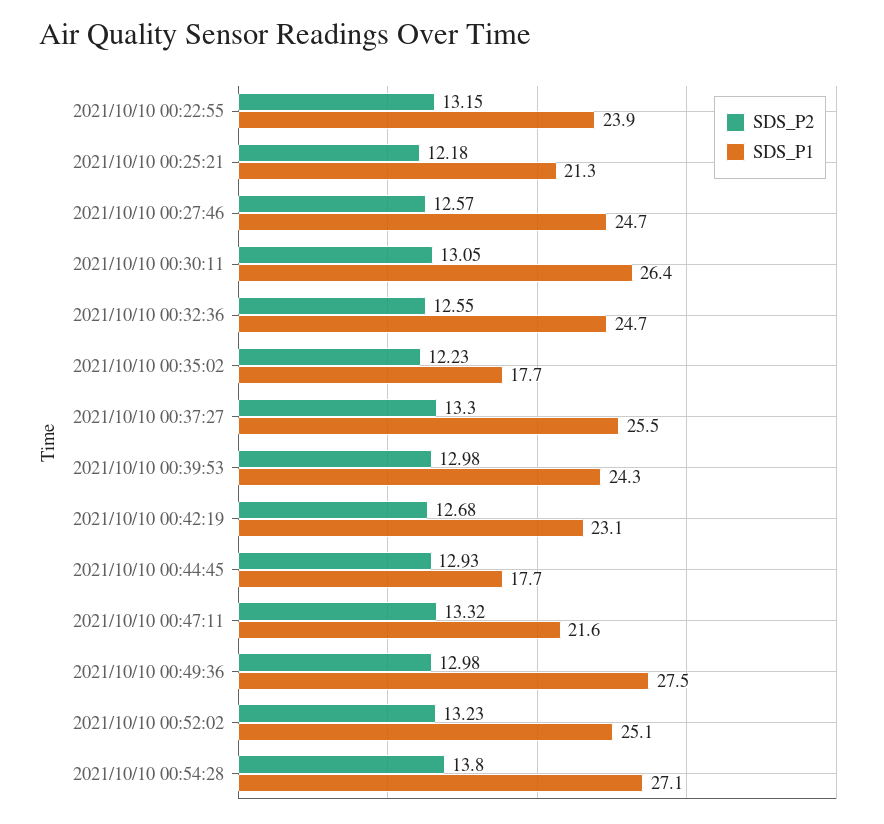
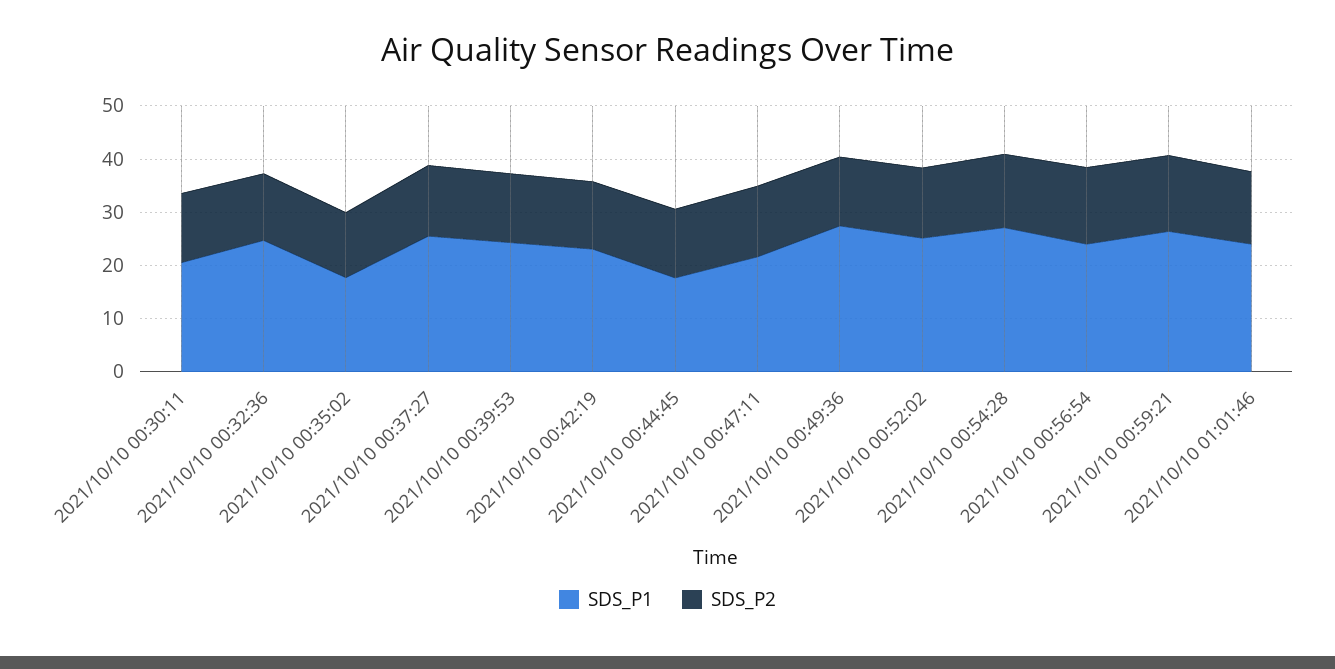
SDS_P2, 2021/10/10 00:22:55: 13.15 -> none
SDS_P1, 2021/10/10 00:22:55: 23.9 -> none
SDS_P2, 2021/10/10 00:25:21: 12.18 -> none
SDS_P1, 2021/10/10 00:25:21: 21.3 -> none
SDS_P2, 2021/10/10 00:27:46: 12.57 -> none
SDS_P1, 2021/10/10 00:27:46: 24.7 -> none
SDS_P1, 2021/10/10 00:30:11: 26.4 -> 20
SDS_P1, 2021/10/10 00:56:54: none -> 24
SDS_P2, 2021/10/10 00:56:54: none -> 14
SDS_P1, 2021/10/10 00:59:21: none -> 26
SDS_P2, 2021/10/10 00:59:21: none -> 14
SDS_P1, 2021/10/10 01:01:46: none -> 24
SDS_P2, 2021/10/10 01:01:46: none -> 14

